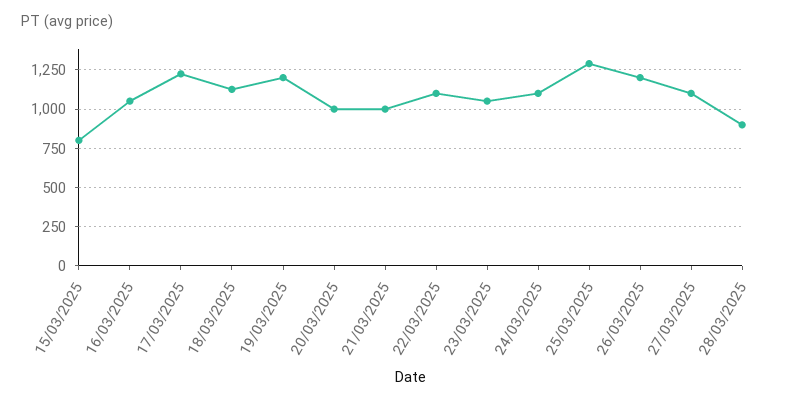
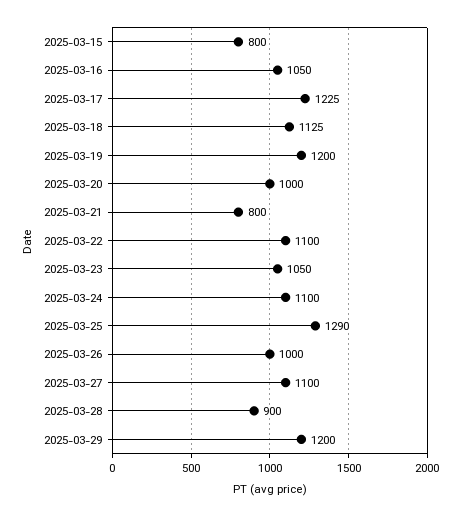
21/03/2025: 1000 -> 800
26/03/2025: 1200 -> 1000
2025-03-29: none -> 1200

